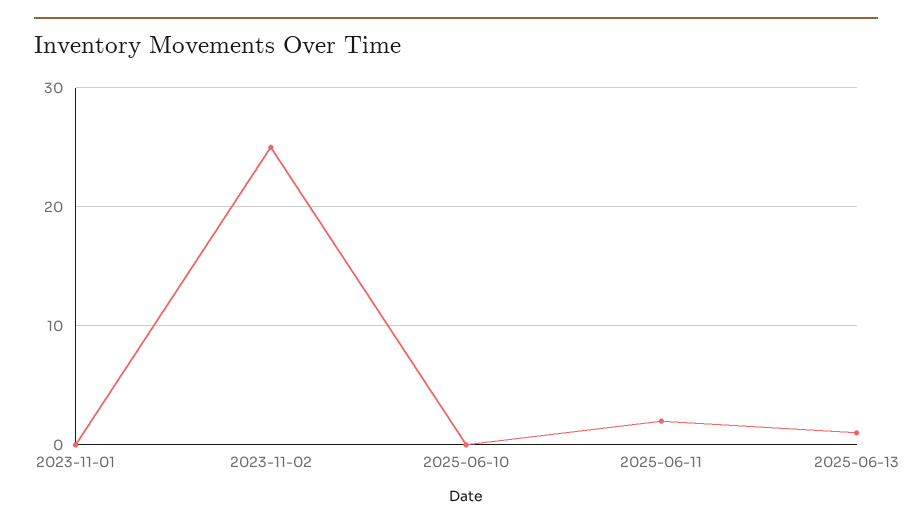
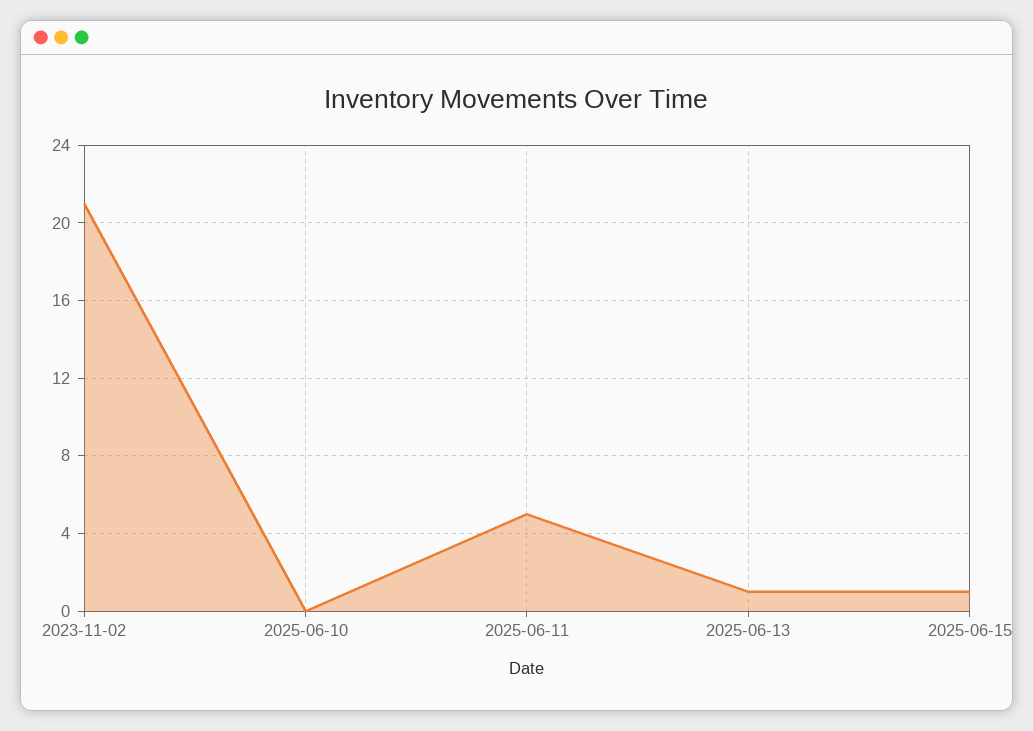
2023-11-01: 0 -> none
2023-11-02: 25 -> 21
2025-06-11: 2 -> 5
2025-06-15: none -> 1

